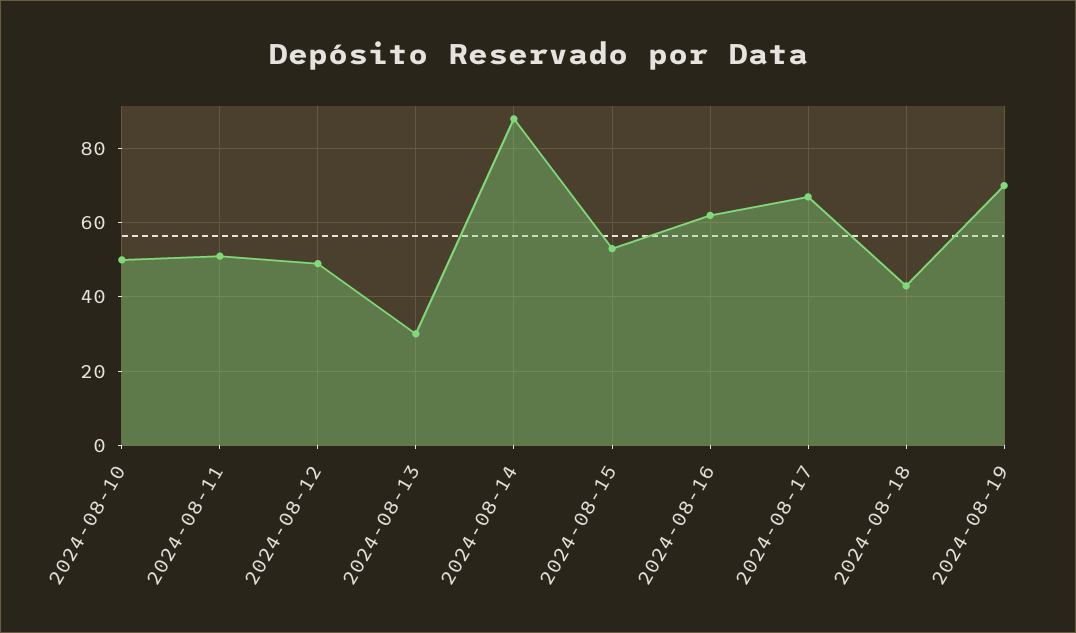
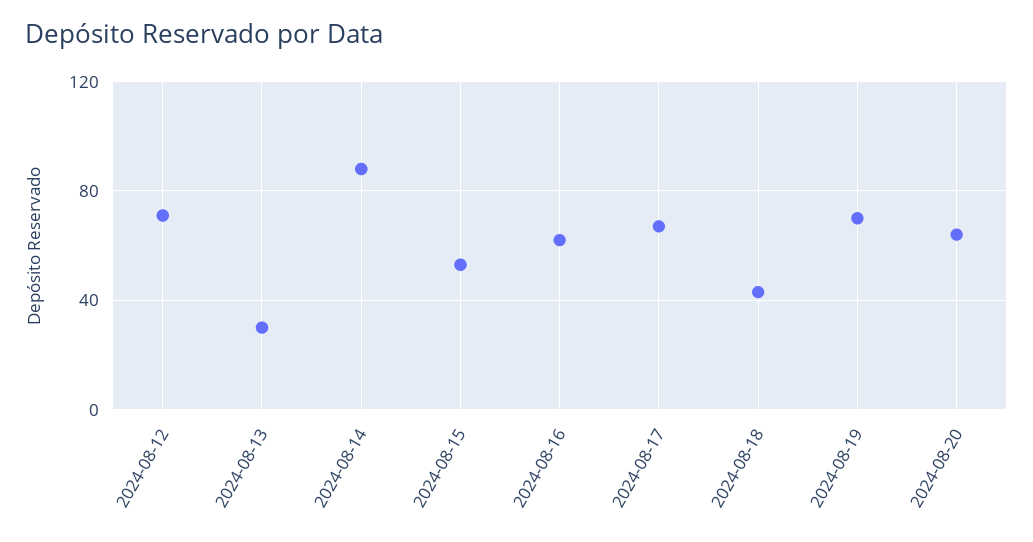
2024-08-10: 50 -> none
2024-08-11: 50 -> none
2024-08-12: 50 -> 70
2024-08-20: none -> 65

